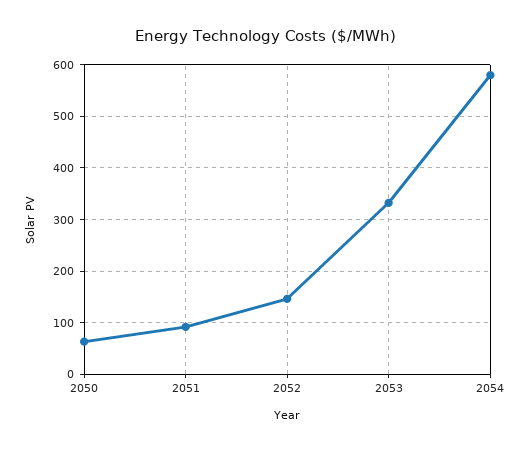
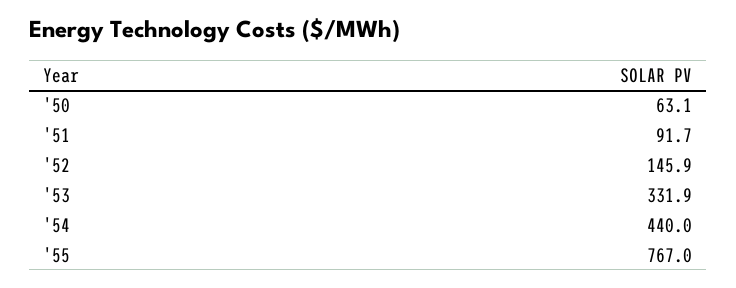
2054: 580 -> 440
'55: none -> 767

